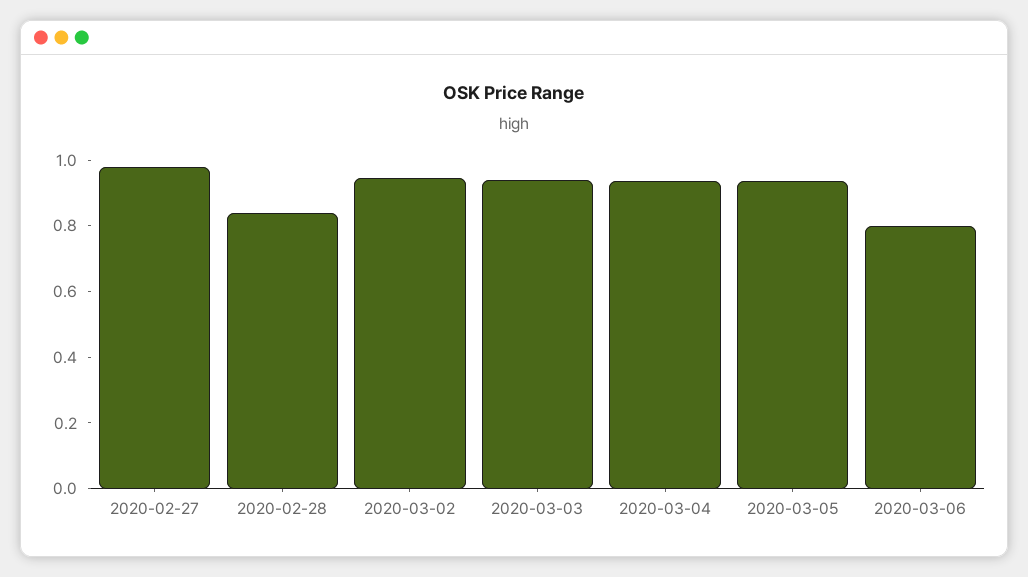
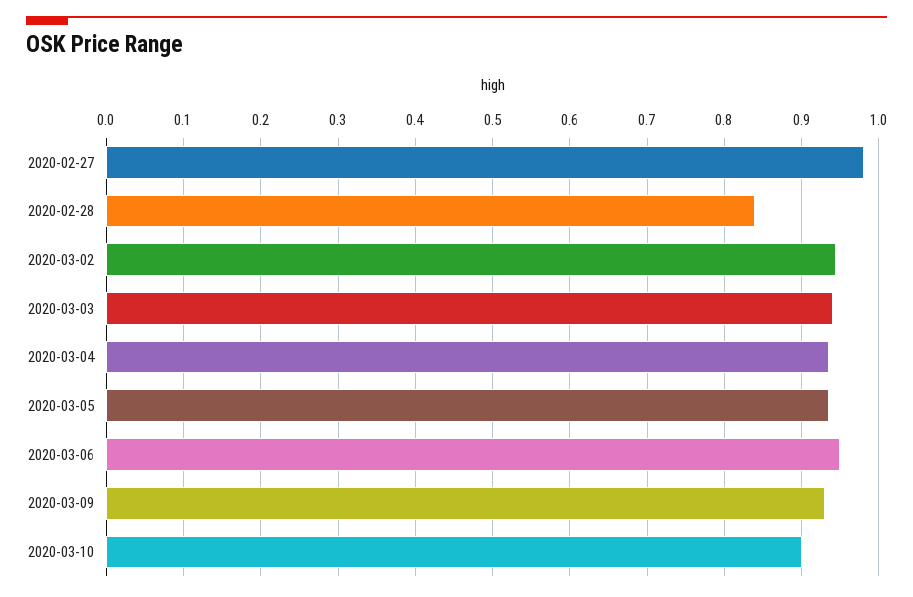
2020-03-06: 0.8 -> 0.95
2020-03-09: none -> 0.93
2020-03-10: none -> 0.9

